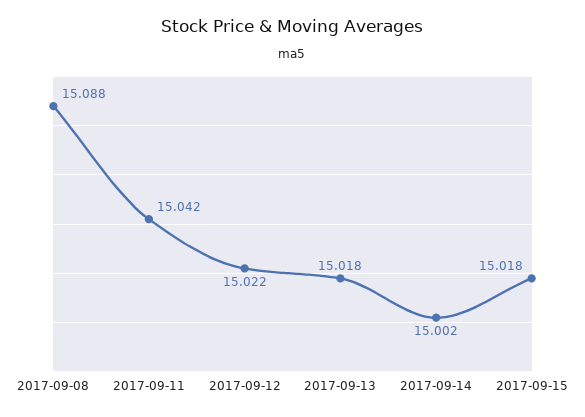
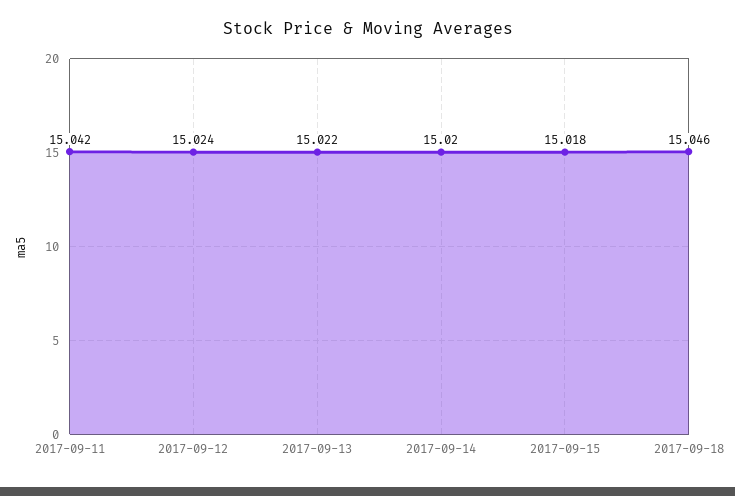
2017-09-08: 15.088 -> none
2017-09-12: 15.022 -> 15.024
2017-09-13: 15.018 -> 15.022
2017-09-14: 15.002 -> 15.02
2017-09-18: none -> 15.046

